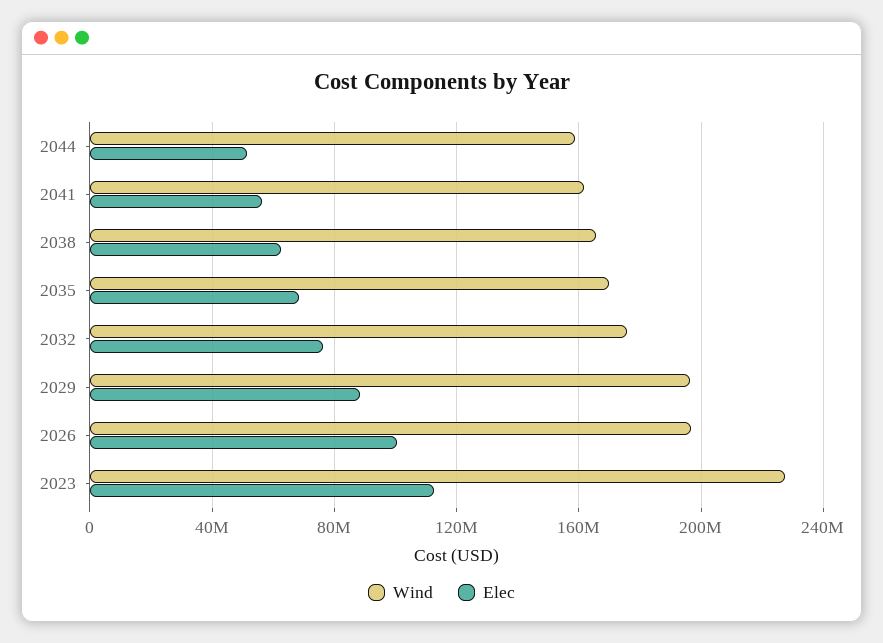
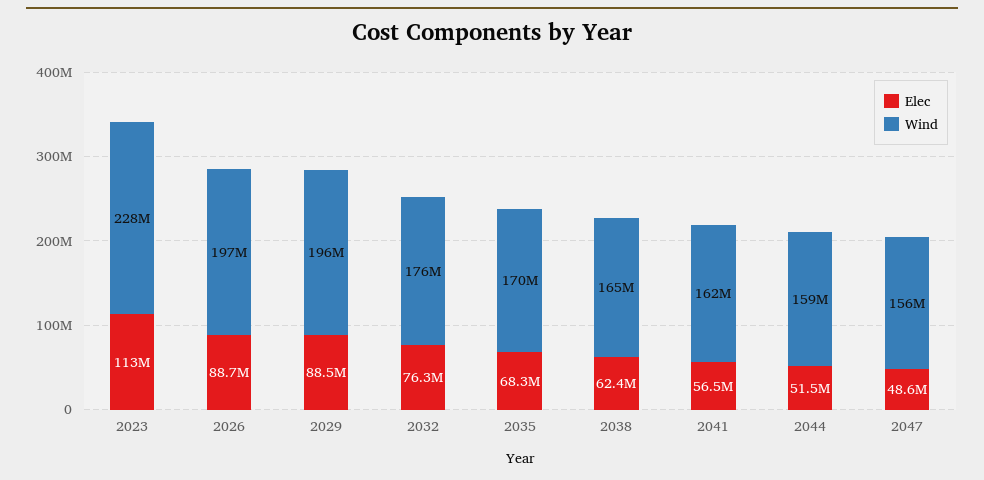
Elec, 2026: 100000000 -> 88700000
Elec, 2047: none -> 48600000
Wind, 2047: none -> 156000000

